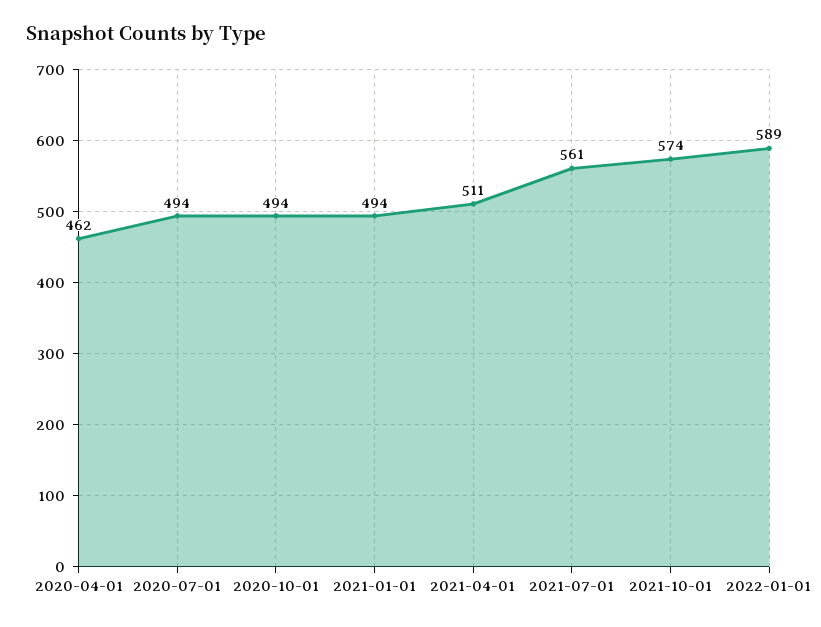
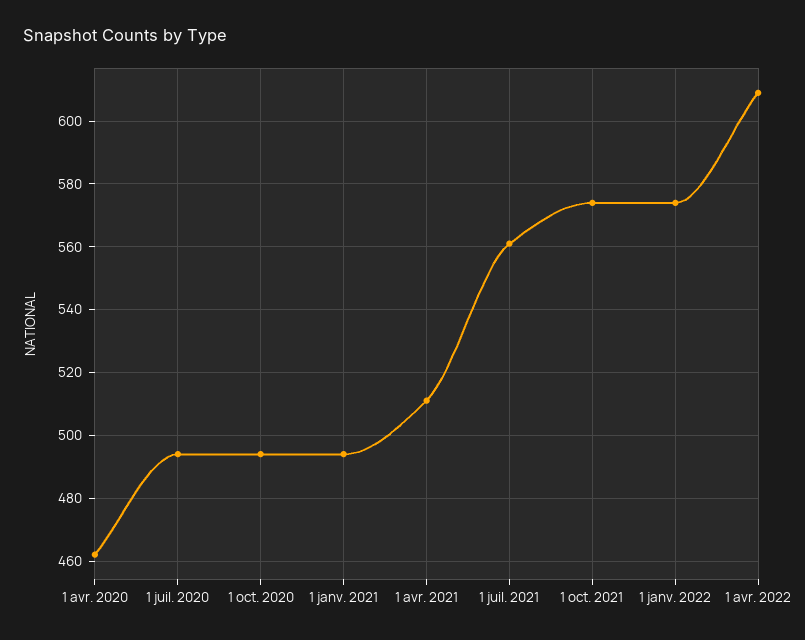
2022-01-01: 589 -> 575
1 avr. 2022: none -> 610

